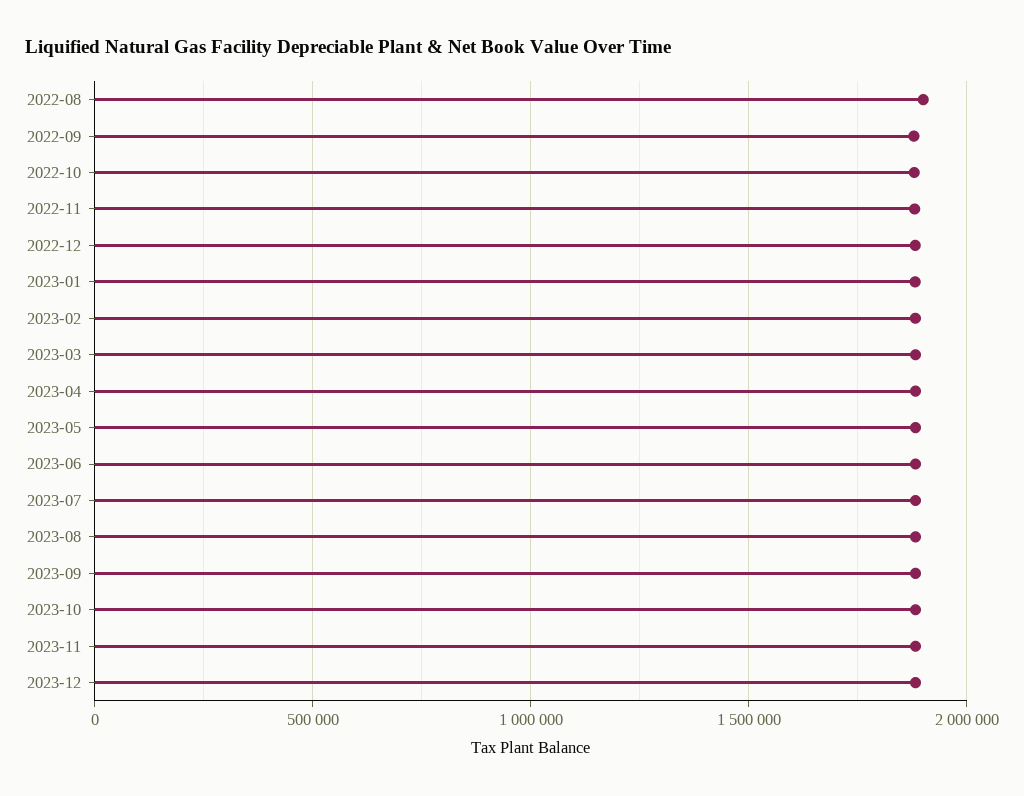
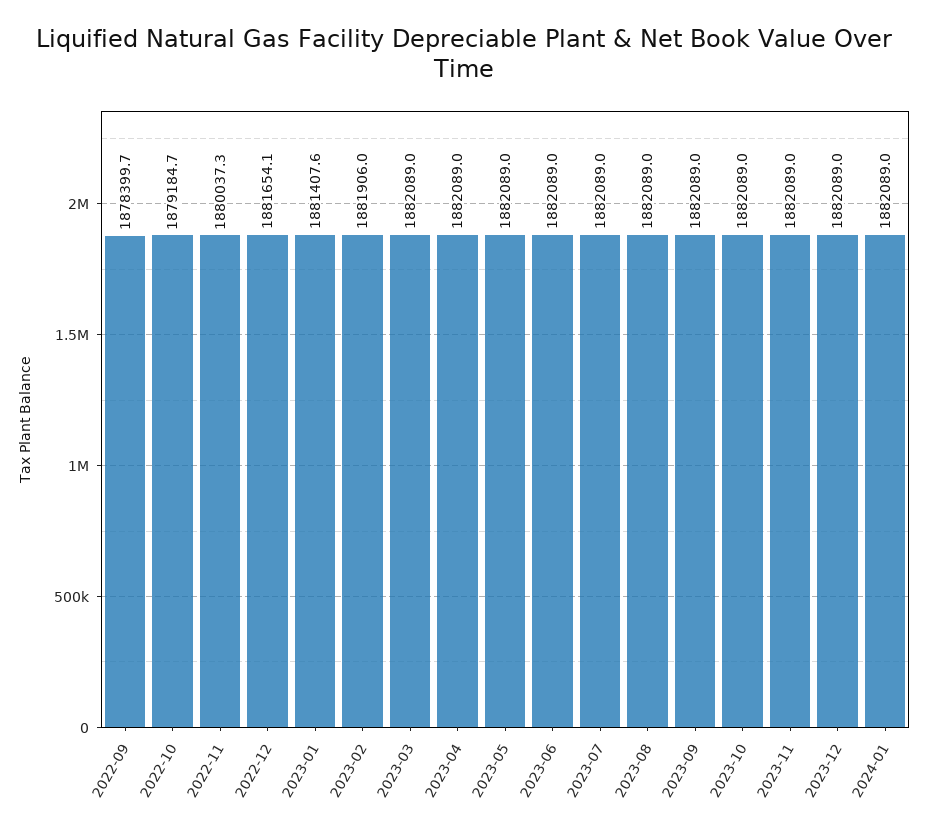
2022-08: 1900000 -> none
2024-01: none -> 1882089

